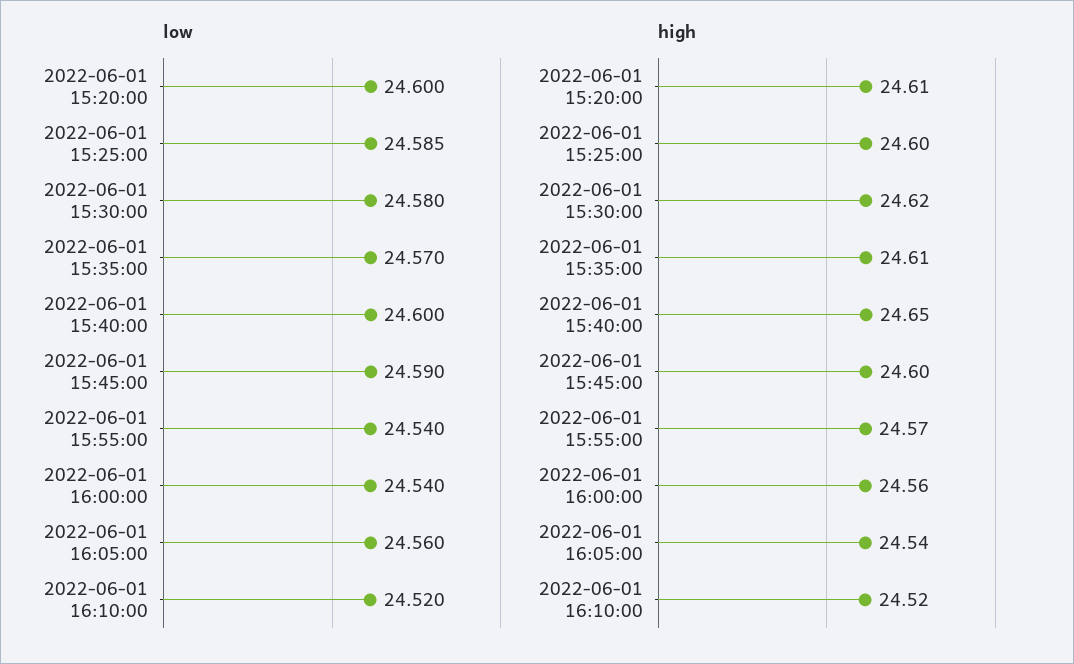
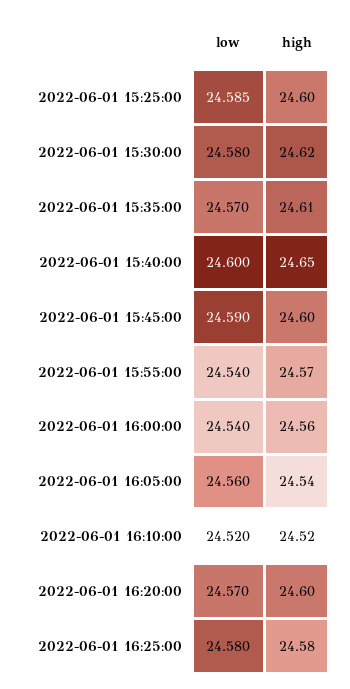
low, 2022-06-01 15:20:00: 24.6 -> none
high, 2022-06-01 15:20:00: 24.61 -> none
low, 2022-06-01 16:20:00: none -> 24.57
high, 2022-06-01 16:20:00: none -> 24.6
low, 2022-06-01 16:25:00: none -> 24.58
high, 2022-06-01 16:25:00: none -> 24.58

